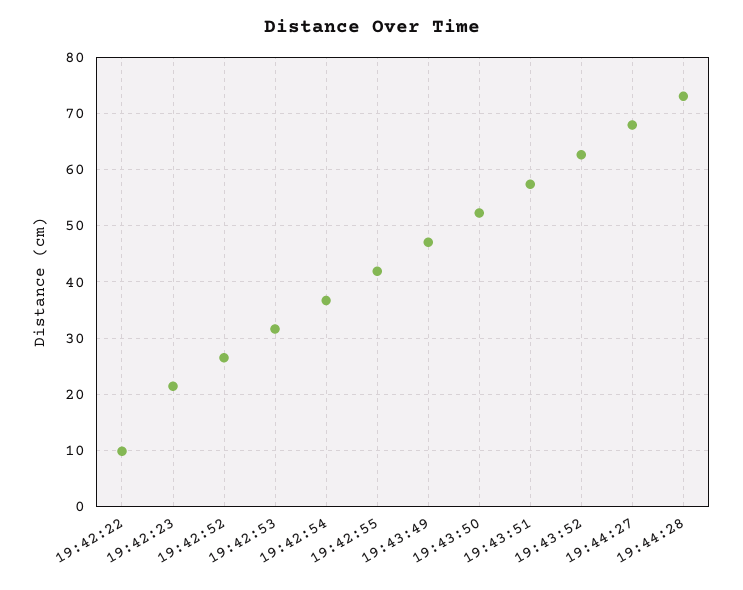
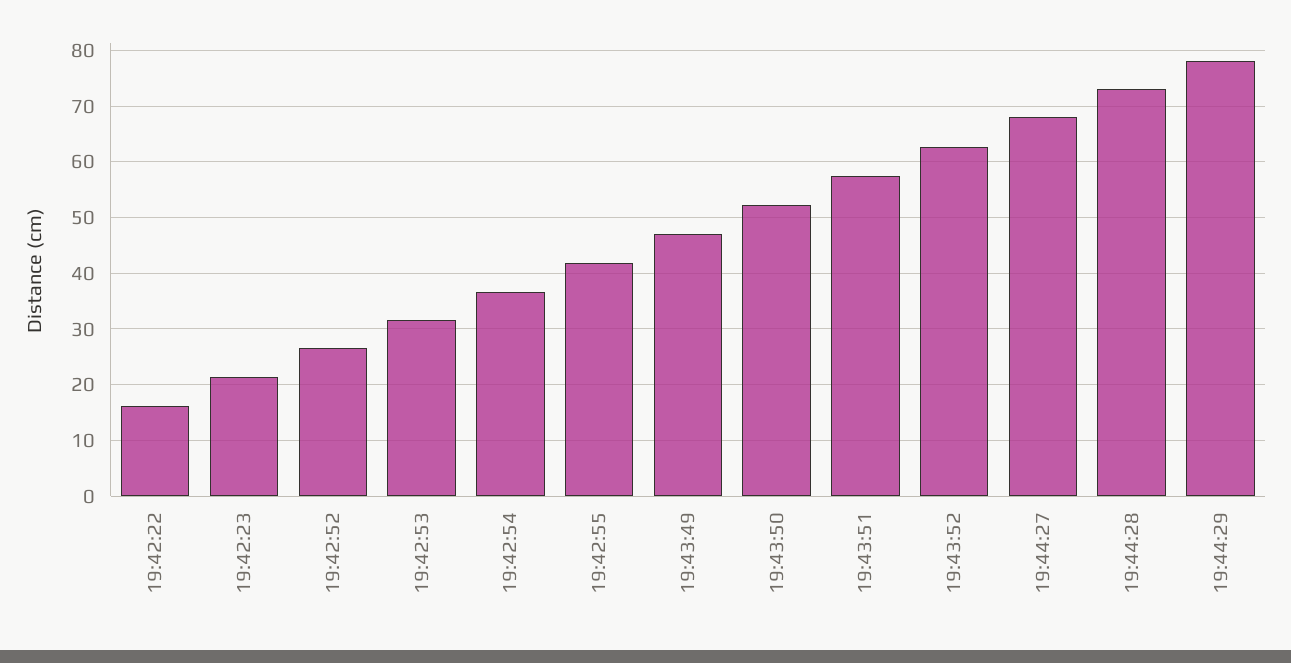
19:42:22: 10 -> 16
19:44:29: none -> 78

